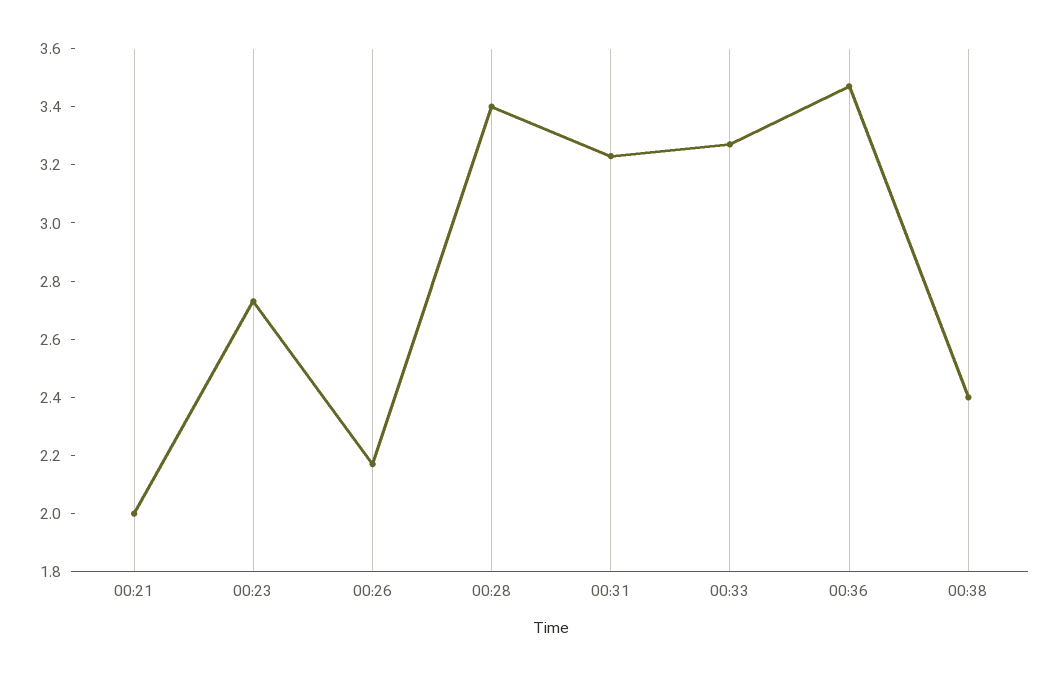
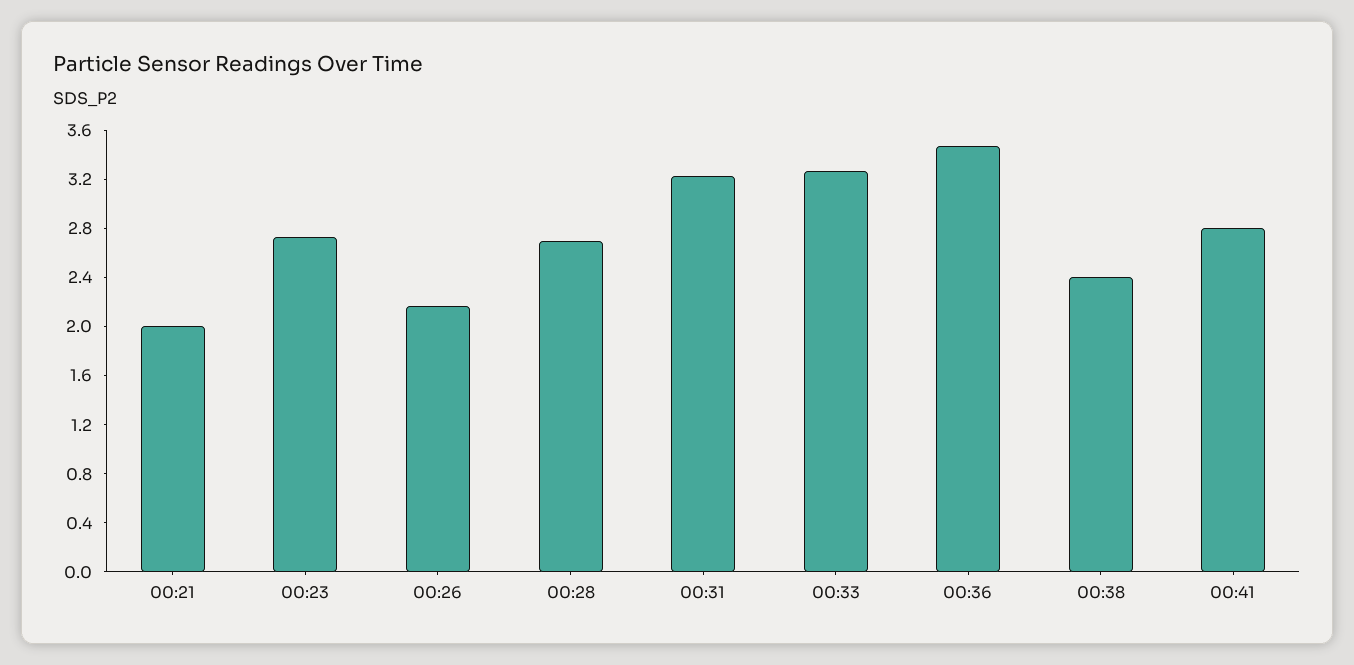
00:28: 3.4 -> 2.7
00:41: none -> 2.8

